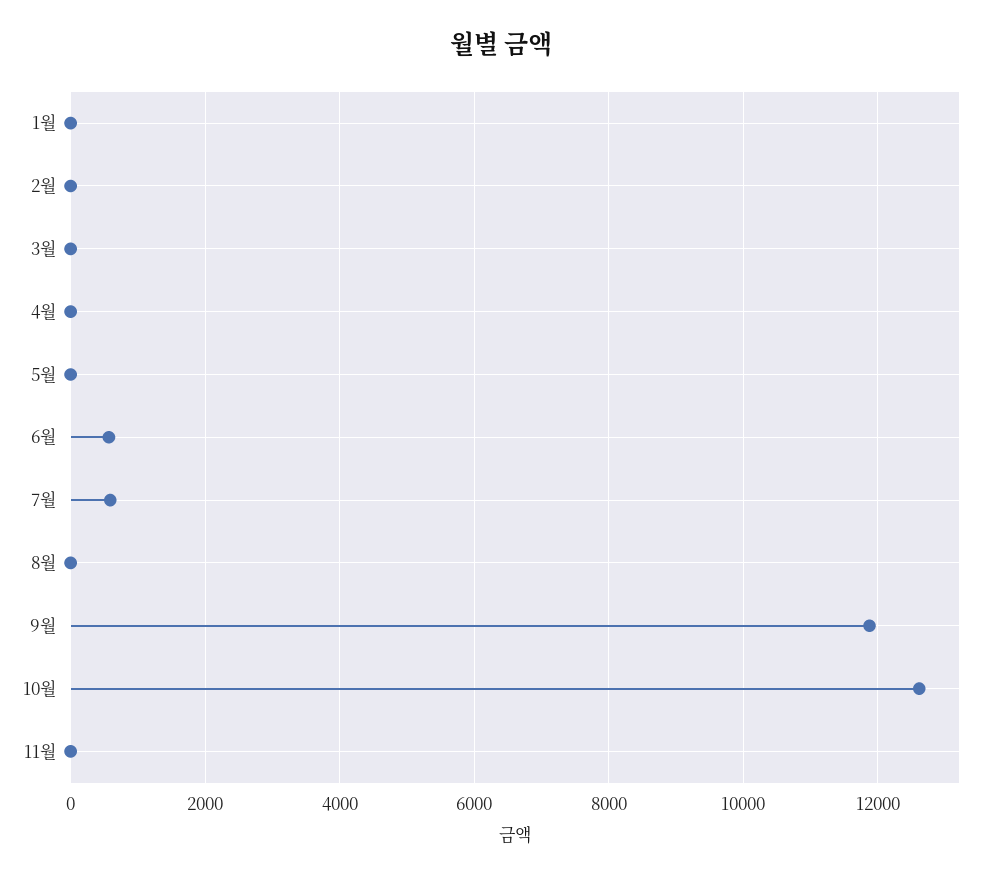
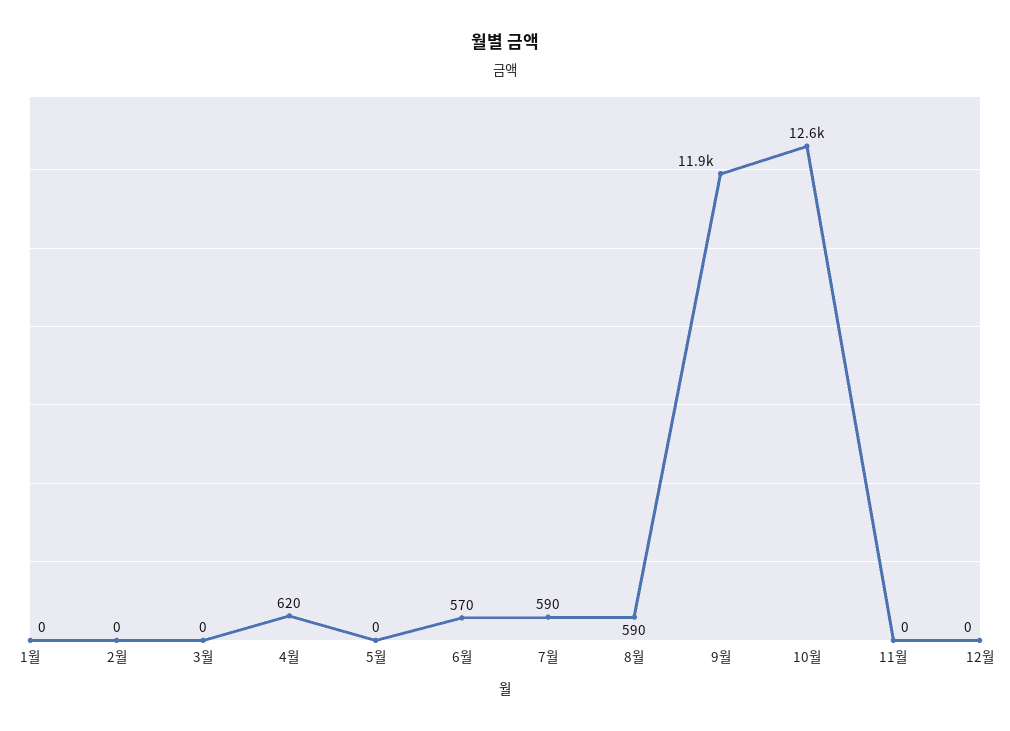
4월: 0 -> 620
8월: 0 -> 590
12월: none -> 0

